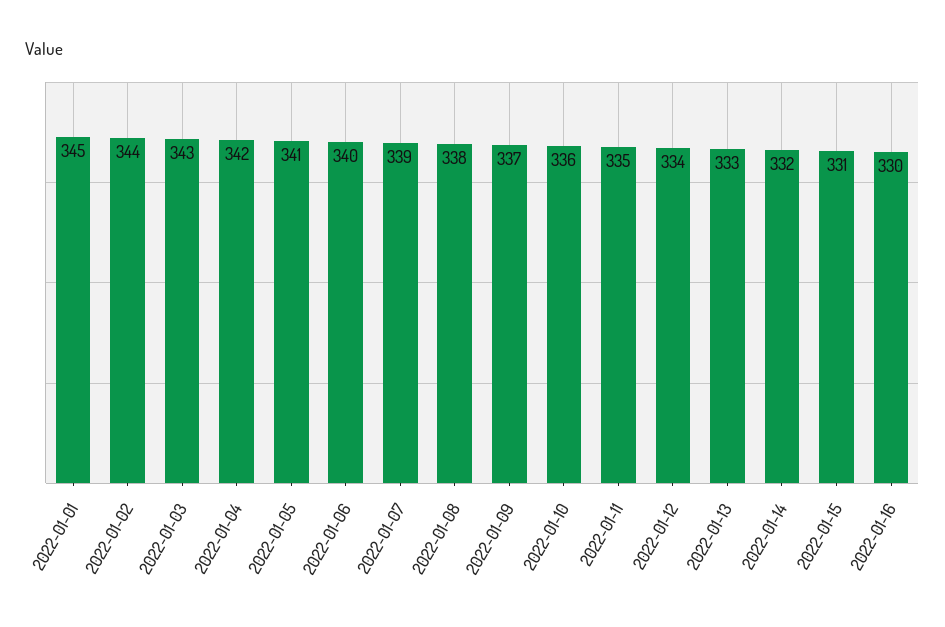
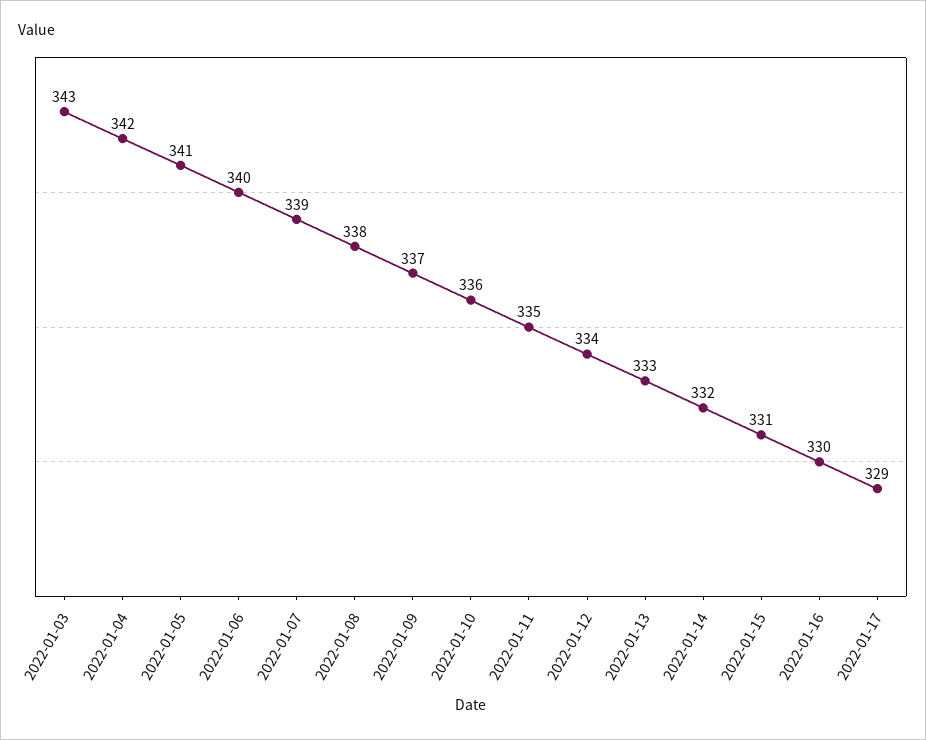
2022-01-01: 345 -> none
2022-01-02: 344 -> none
2022-01-17: none -> 329

